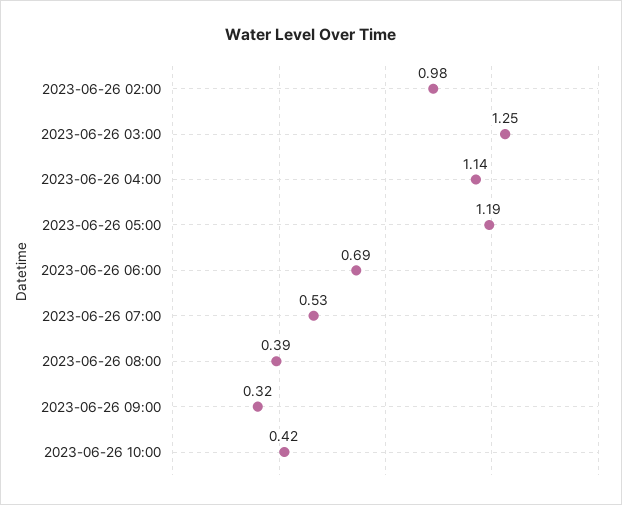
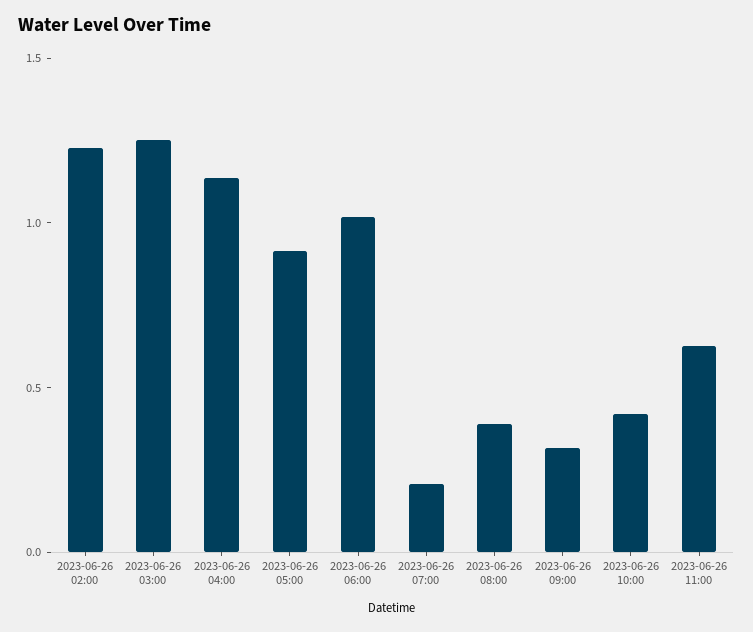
2023-06-26 02:00: 0.98 -> 1.2
2023-06-26 05:00: 1.19 -> 0.9
2023-06-26 06:00: 0.69 -> 1
2023-06-26 07:00: 0.53 -> 0.2
2023-06-26 11:00: none -> 0.6

